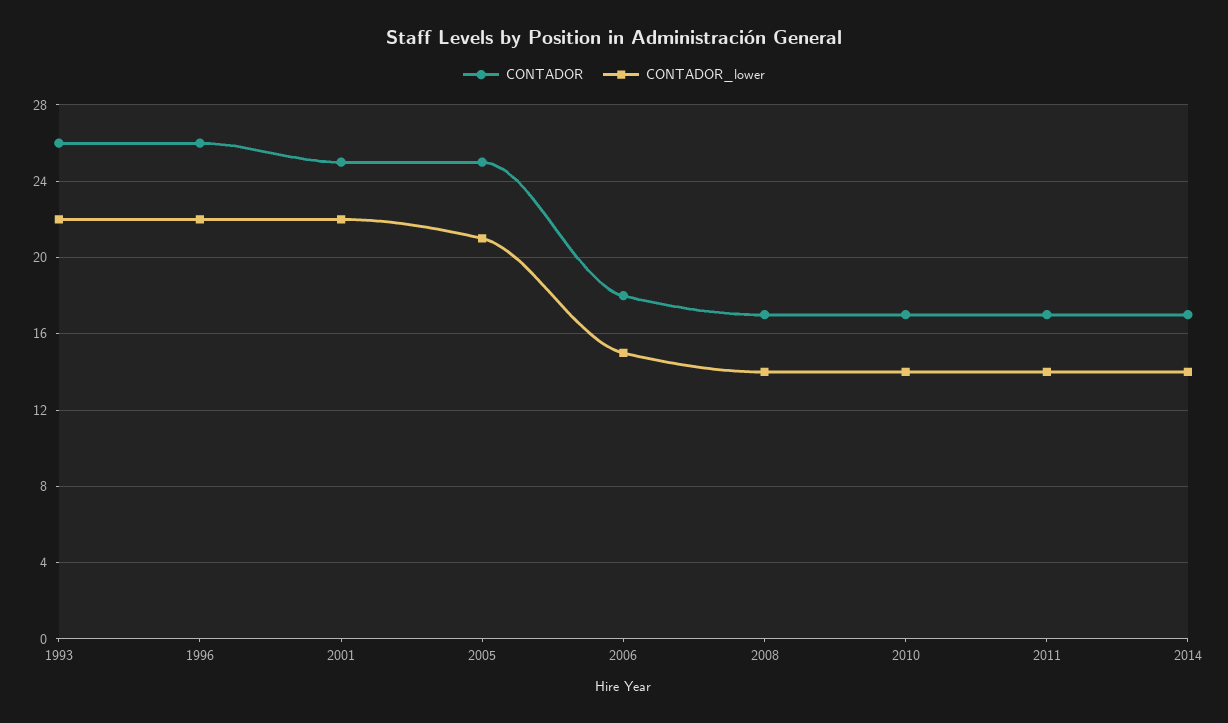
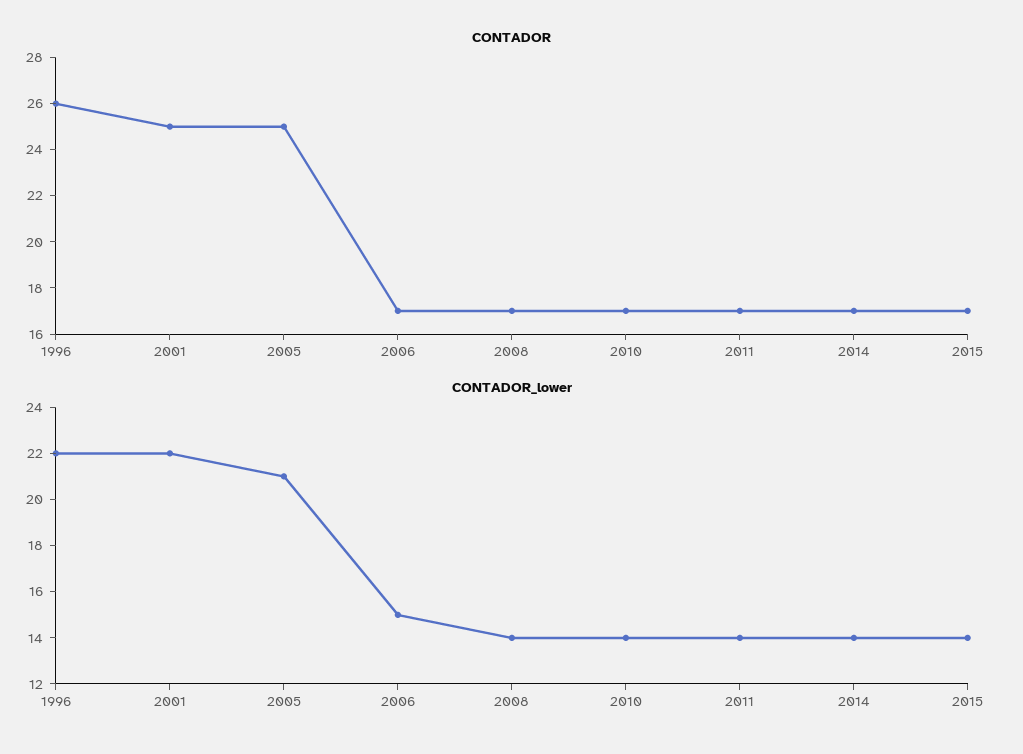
CONTADOR, 1993: 26 -> none
CONTADOR_lower, 1993: 22 -> none
CONTADOR, 2006: 18 -> 17
CONTADOR, 2015: none -> 17
CONTADOR_lower, 2015: none -> 14

